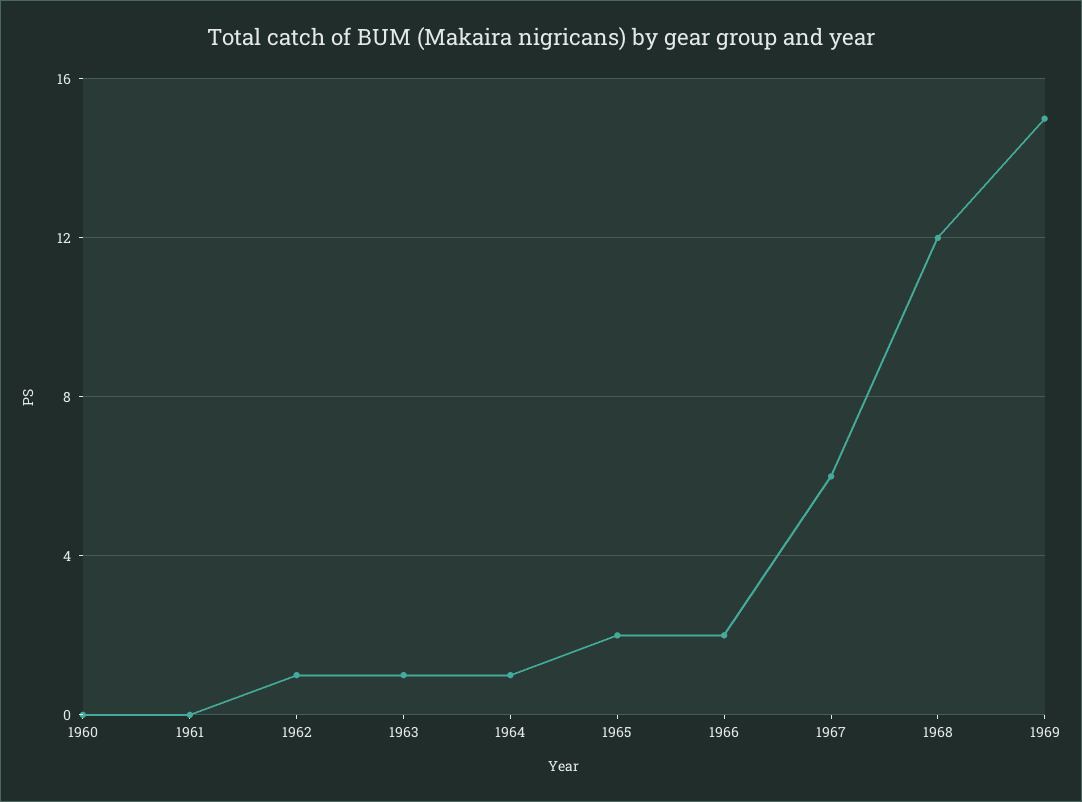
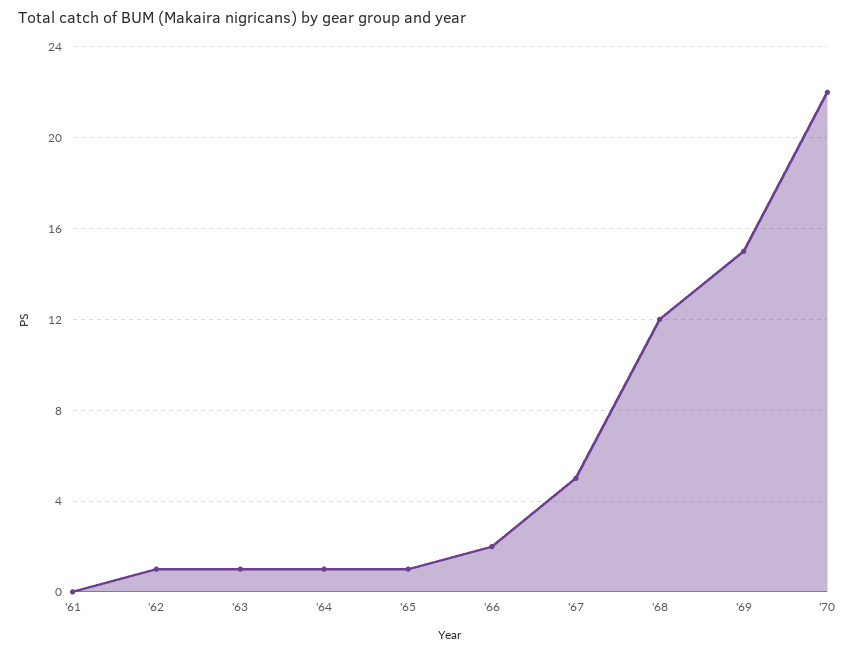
1960: 0 -> none
1965: 2 -> 1
1967: 6 -> 5
'70: none -> 22

